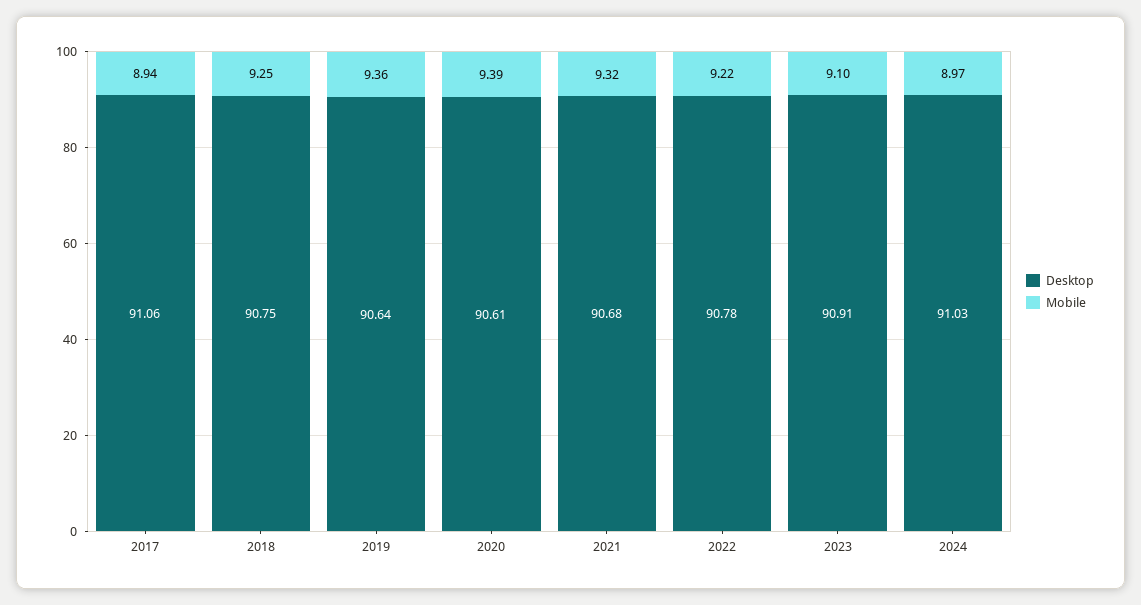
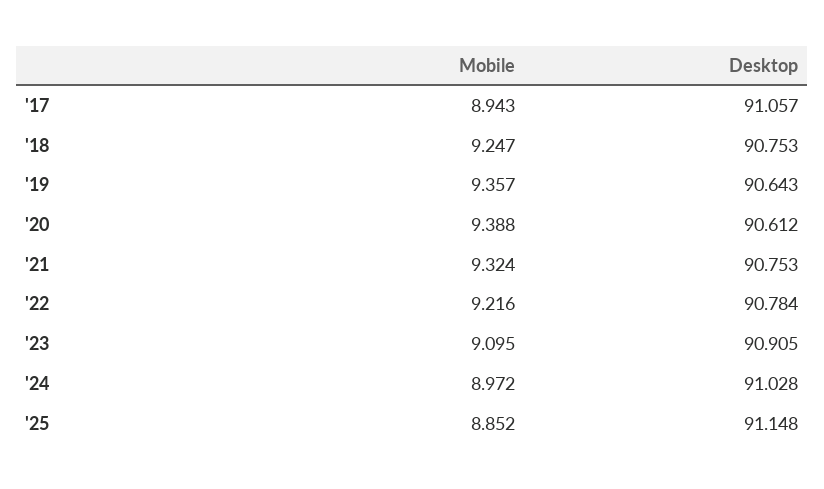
Desktop, 2021: 90.68 -> 90.753
Mobile, '25: none -> 8.852
Desktop, '25: none -> 91.148

